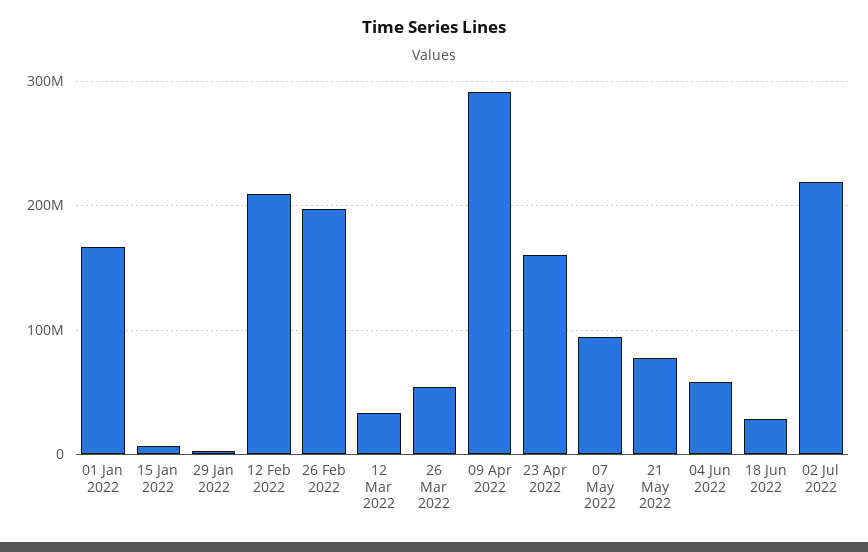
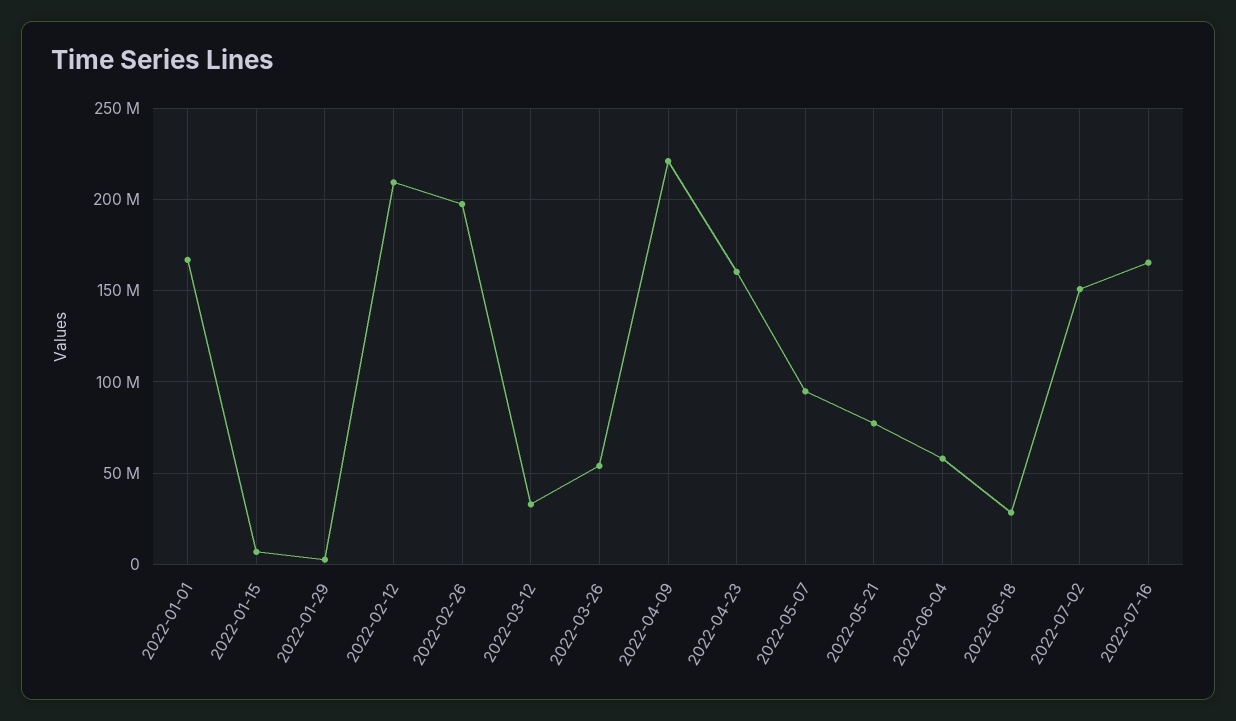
09 Apr 2022: 290000000 -> 220000000
02 Jul 2022: 220000000 -> 150000000
2022-07-16: none -> 165000000

